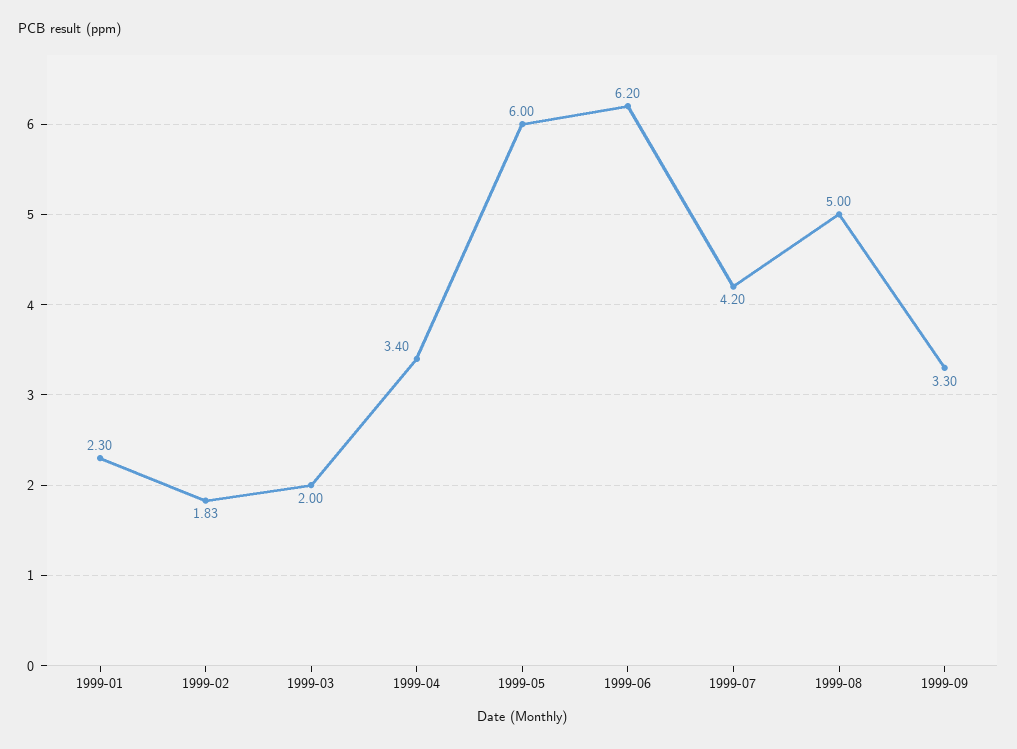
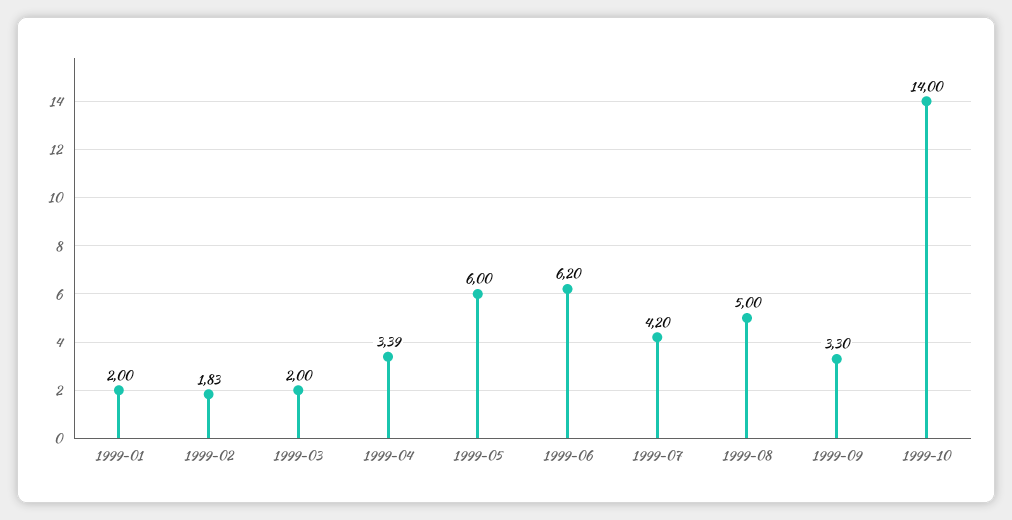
1999-01: 2.3 -> 2
1999-04: 3.4 -> 3.39
1999-10: none -> 14

